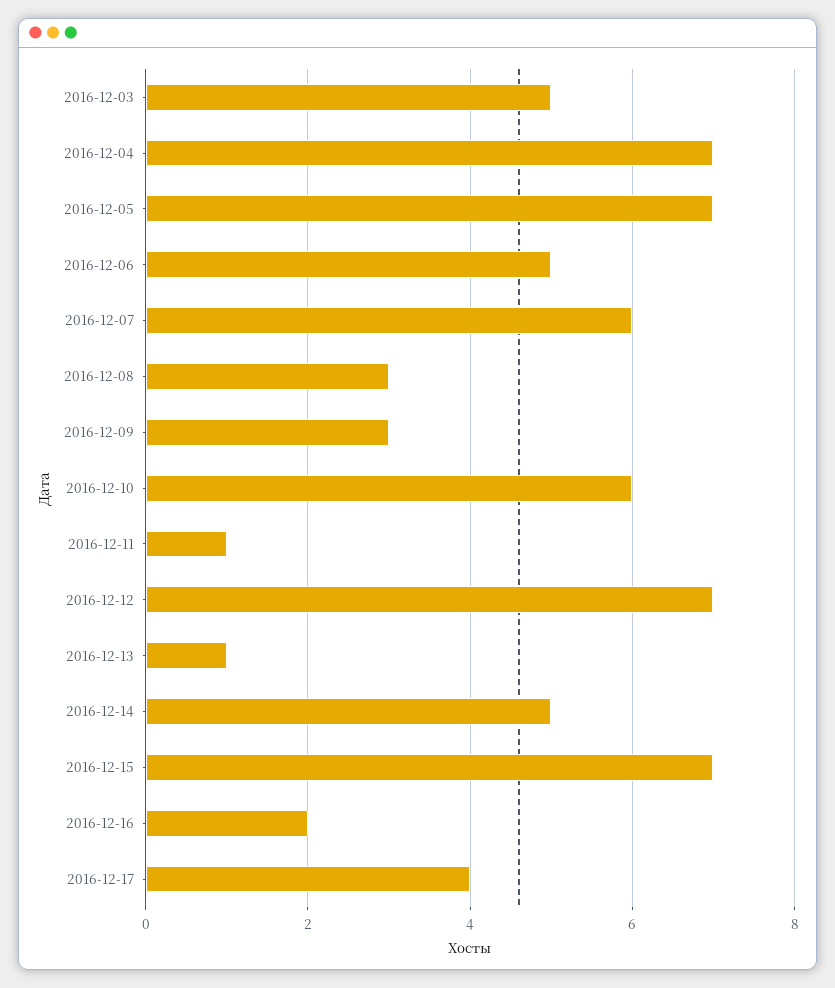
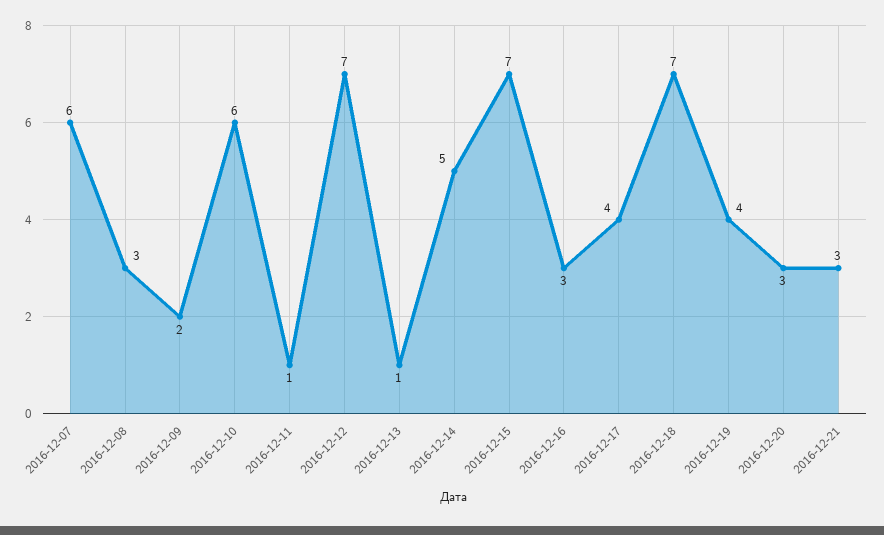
2016-12-03: 5 -> none
2016-12-04: 7 -> none
2016-12-05: 7 -> none
2016-12-06: 5 -> none
2016-12-09: 3 -> 2
2016-12-16: 2 -> 3
2016-12-18: none -> 7
2016-12-19: none -> 4
2016-12-20: none -> 3
2016-12-21: none -> 3

